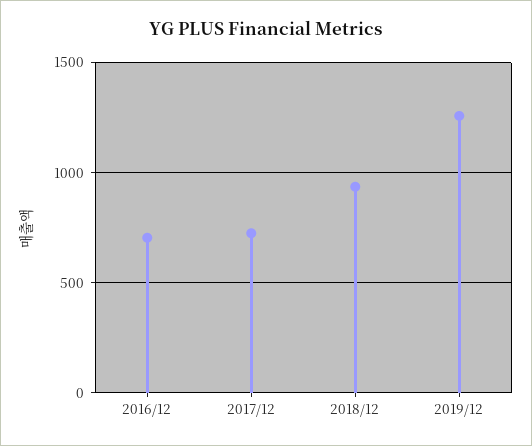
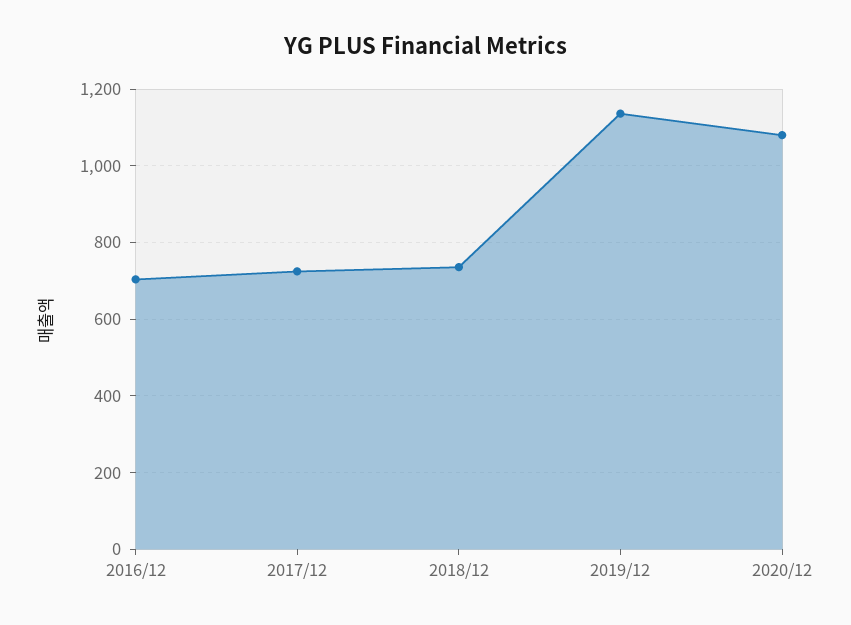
2018/12: 950 -> 740
2019/12: 1250 -> 1140
2020/12: none -> 1080

